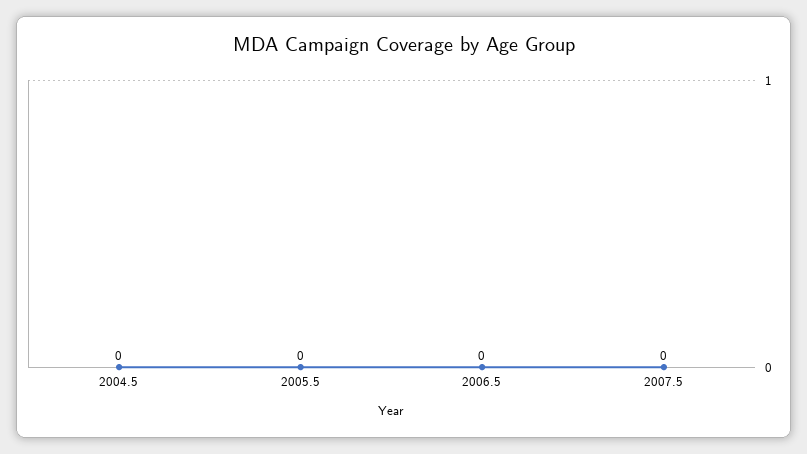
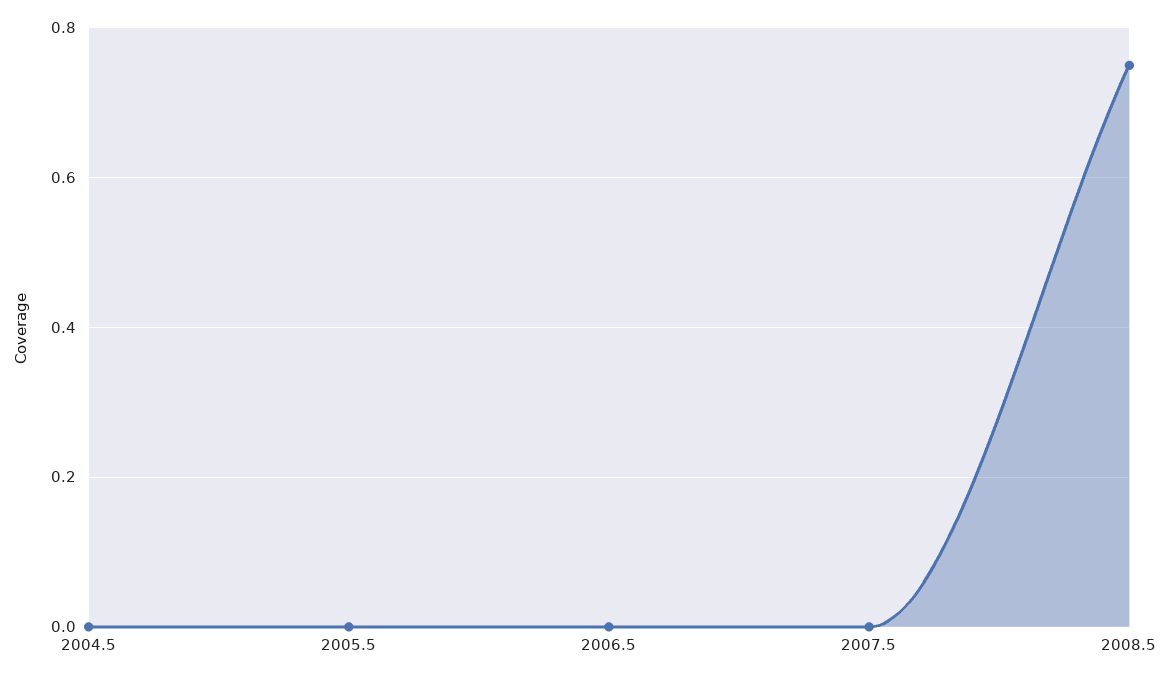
2008.5: none -> 0.75

